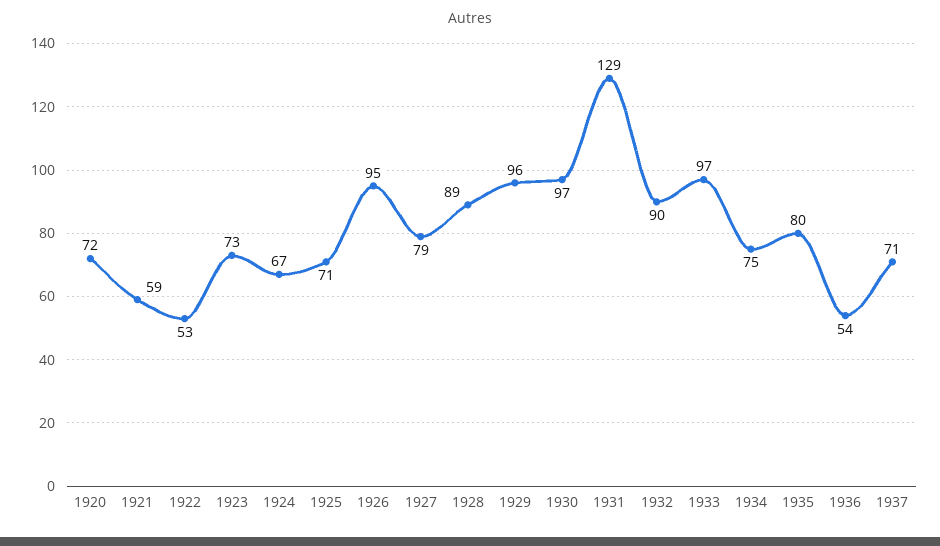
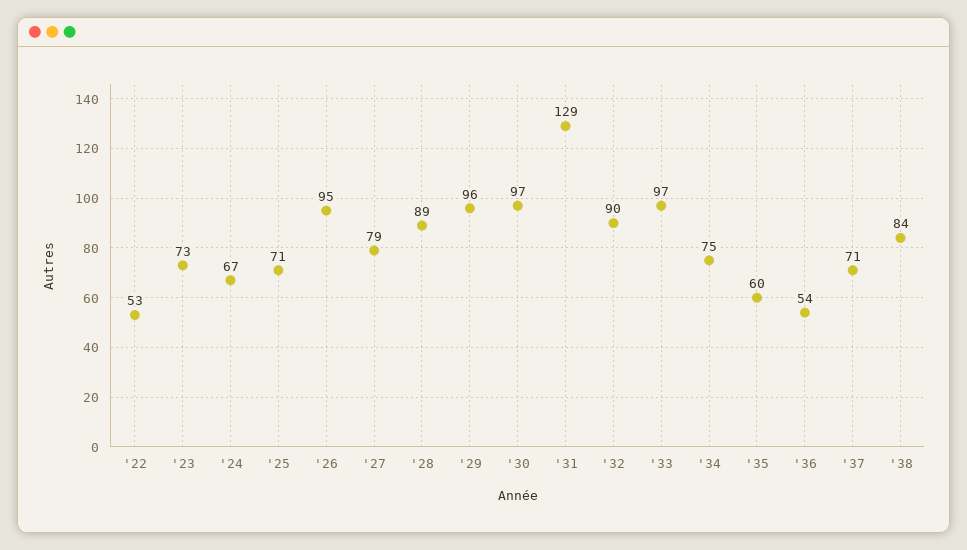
1920: 72 -> none
1921: 59 -> none
1935: 80 -> 60
'38: none -> 84

